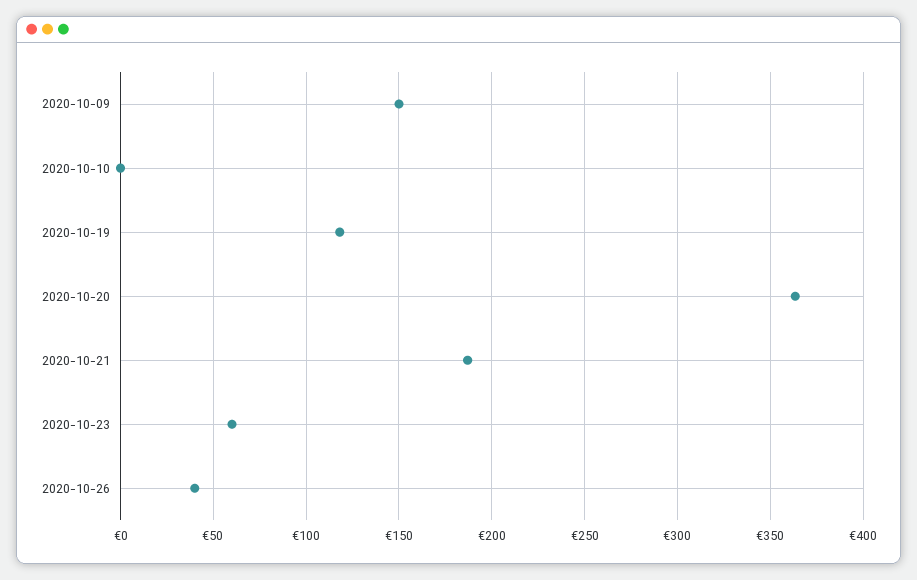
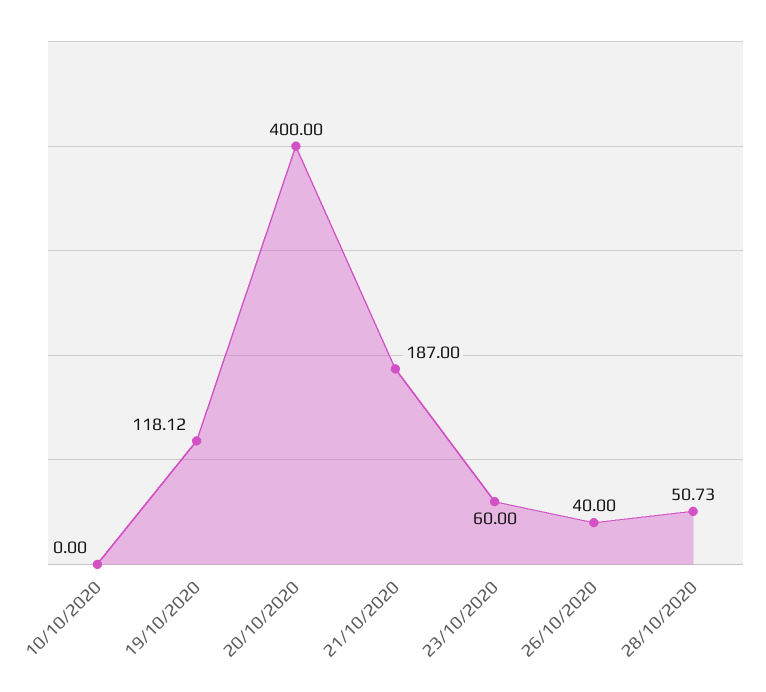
2020-10-09: 150 -> none
2020-10-20: 365 -> 400
28/10/2020: none -> 50.73

